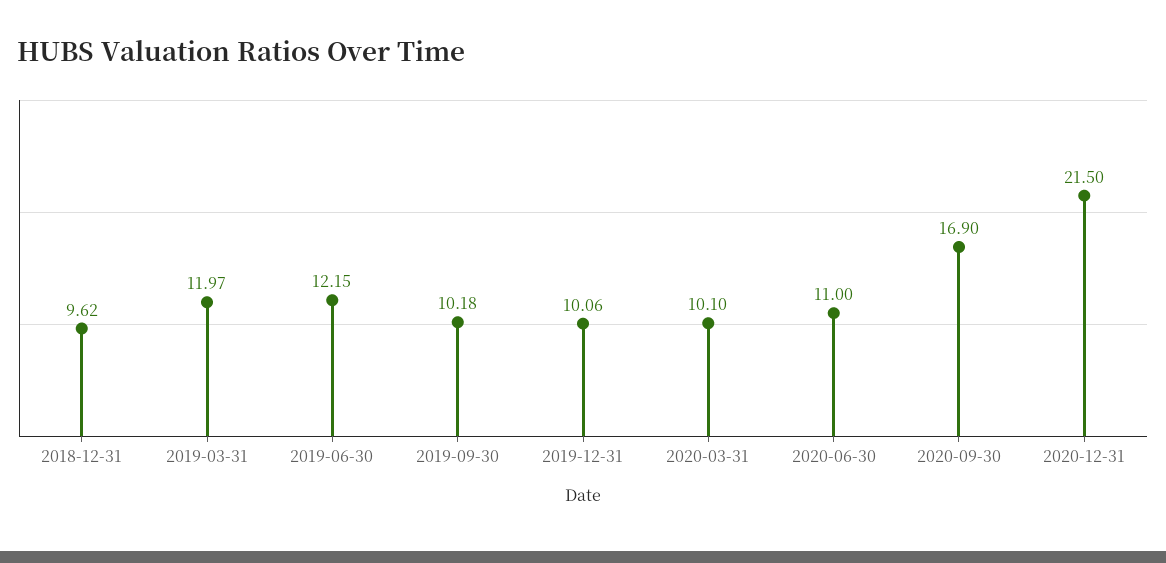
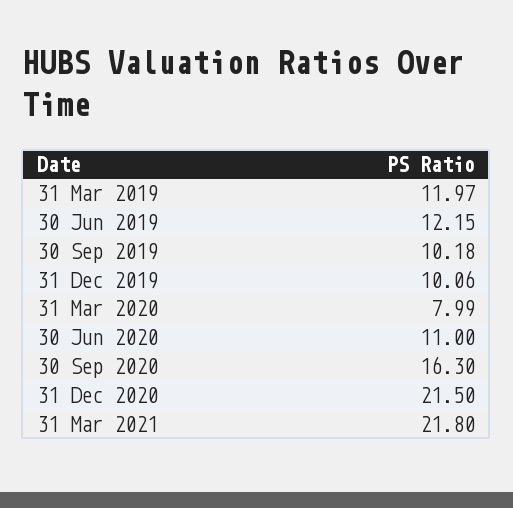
2018-12-31: 9.62 -> none
2020-03-31: 10.1 -> 7.99
2020-09-30: 16.9 -> 16.3
31 Mar 2021: none -> 21.8

